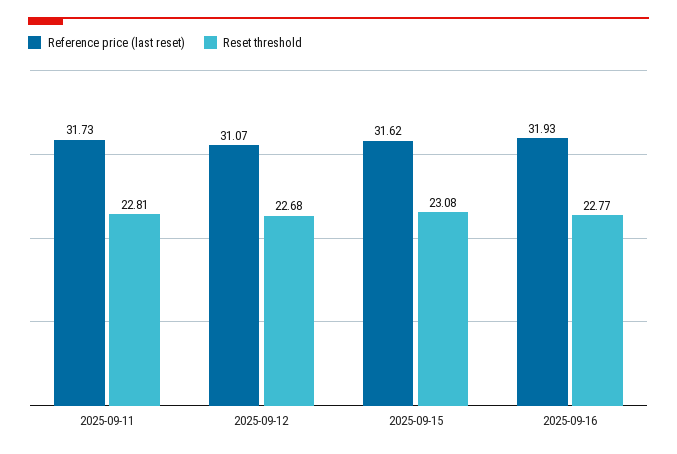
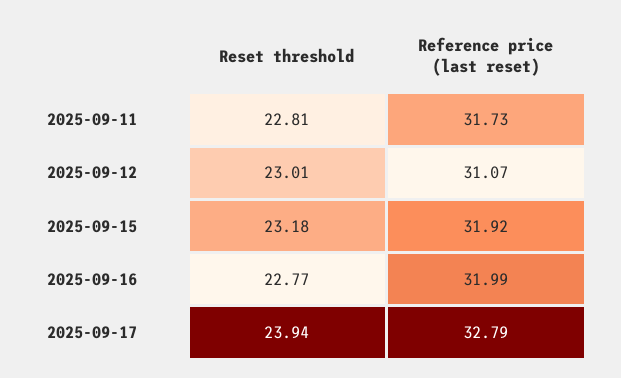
Reset threshold, 2025-09-12: 22.68 -> 23.01
Reference price (last reset), 2025-09-15: 31.62 -> 31.92
Reset threshold, 2025-09-15: 23.08 -> 23.18
Reference price (last reset), 2025-09-16: 31.93 -> 31.99
Reset threshold, 2025-09-17: none -> 23.94
Reference price (last reset), 2025-09-17: none -> 32.79

